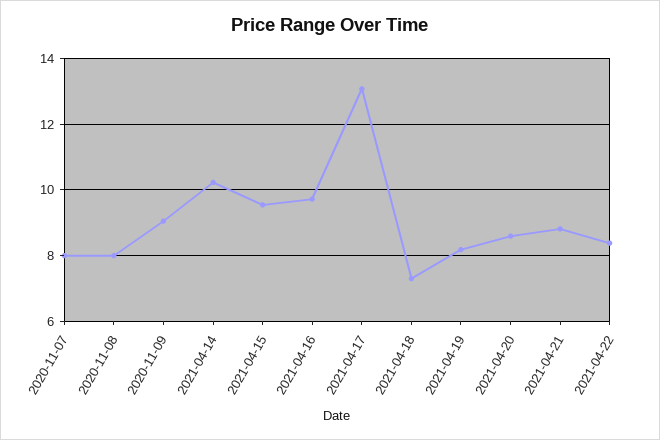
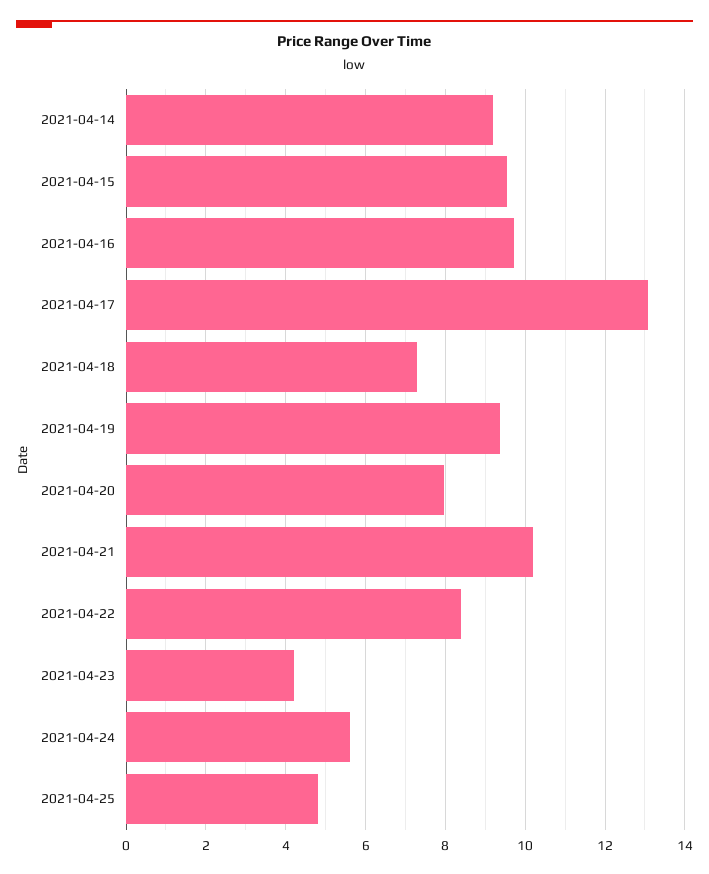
2020-11-07: 8 -> none
2020-11-08: 8 -> none
2020-11-09: 9 -> none
2021-04-14: 10.2 -> 9.2
2021-04-19: 8.2 -> 9.4
2021-04-20: 8.6 -> 8
2021-04-21: 8.8 -> 10.2
2021-04-23: none -> 4.2
2021-04-24: none -> 5.6
2021-04-25: none -> 4.8

